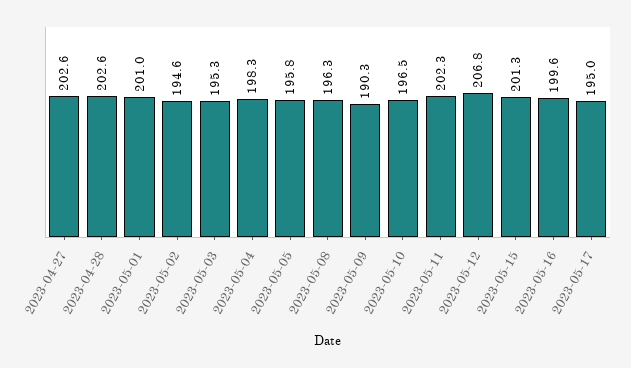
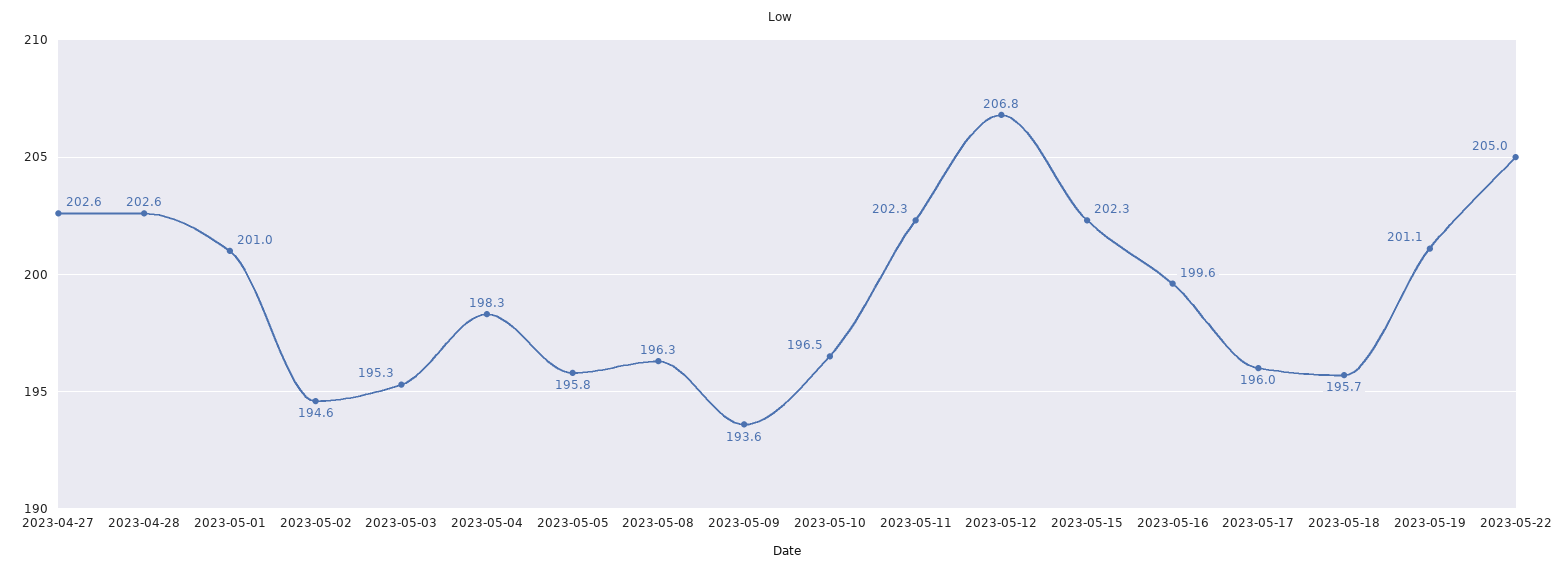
2023-05-09: 190.3 -> 193.6
2023-05-15: 201.3 -> 202.3
2023-05-17: 195 -> 196
2023-05-18: none -> 195.7
2023-05-19: none -> 201.1
2023-05-22: none -> 205

